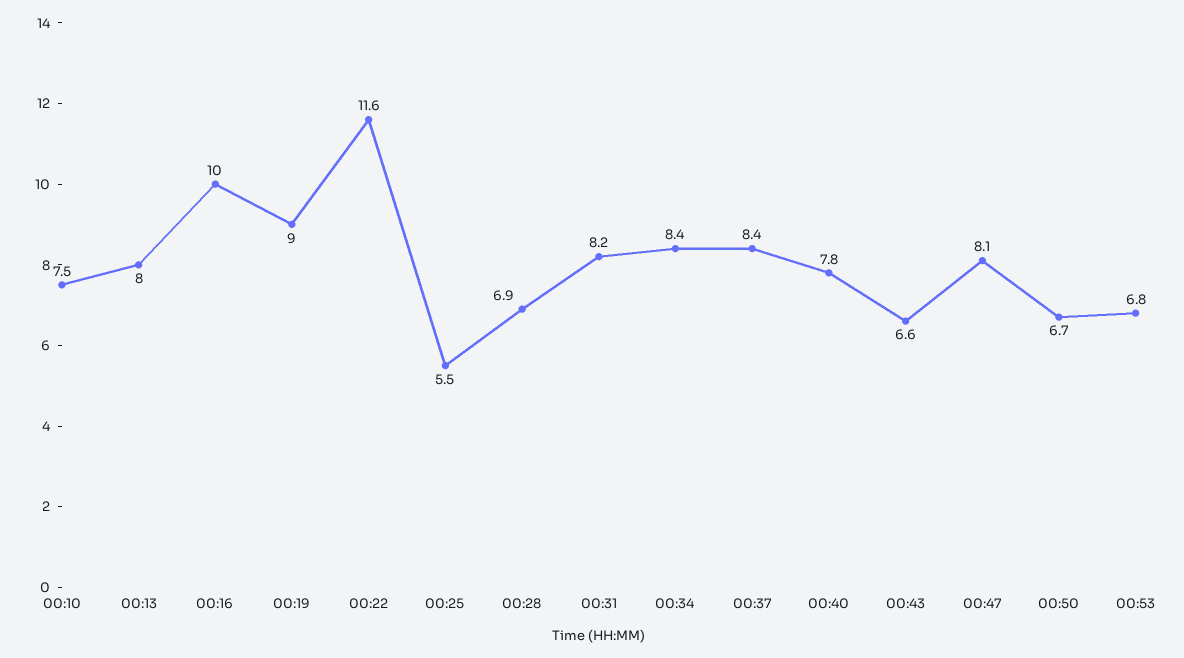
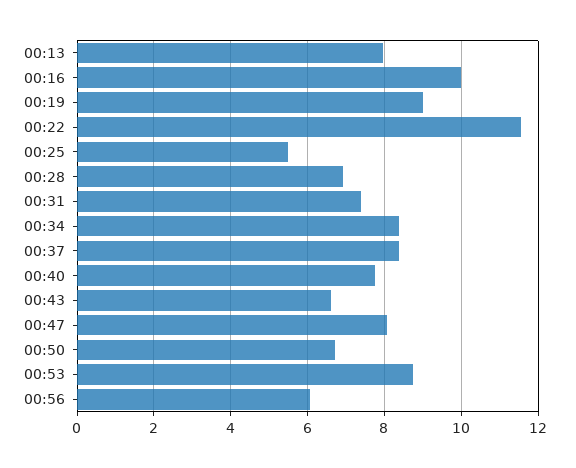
00:10: 7.5 -> none
00:31: 8.2 -> 7.4
00:53: 6.8 -> 8.8
00:56: none -> 6

